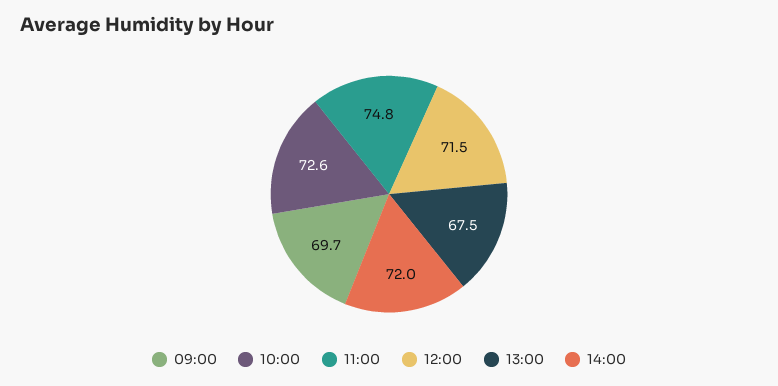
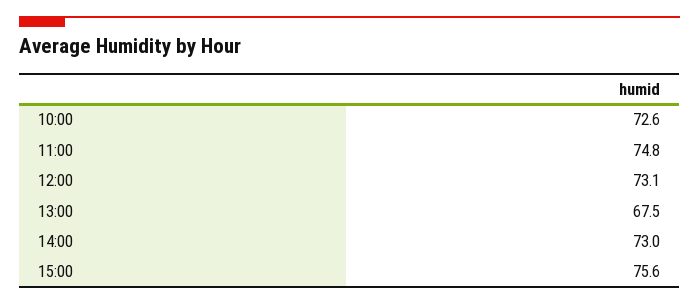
09:00: 69.7 -> none
12:00: 71.5 -> 73.1
14:00: 72 -> 73
15:00: none -> 75.6

